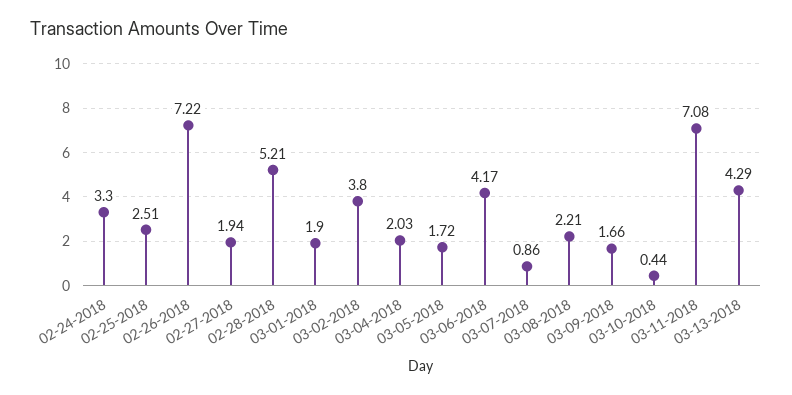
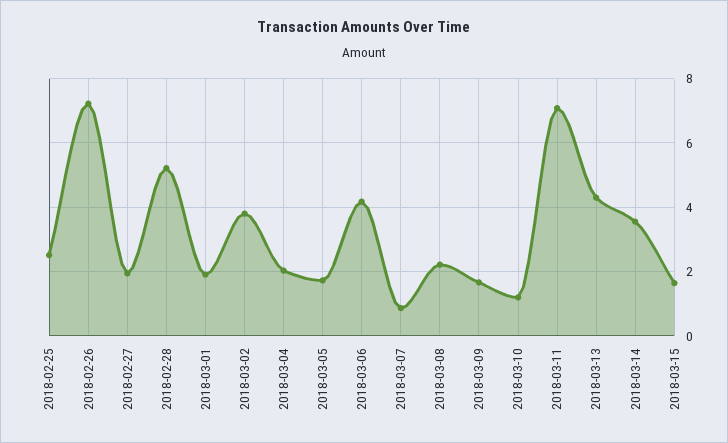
02-24-2018: 3.3 -> none
03-10-2018: 0.44 -> 1.2
2018-03-14: none -> 3.6
2018-03-15: none -> 1.6

